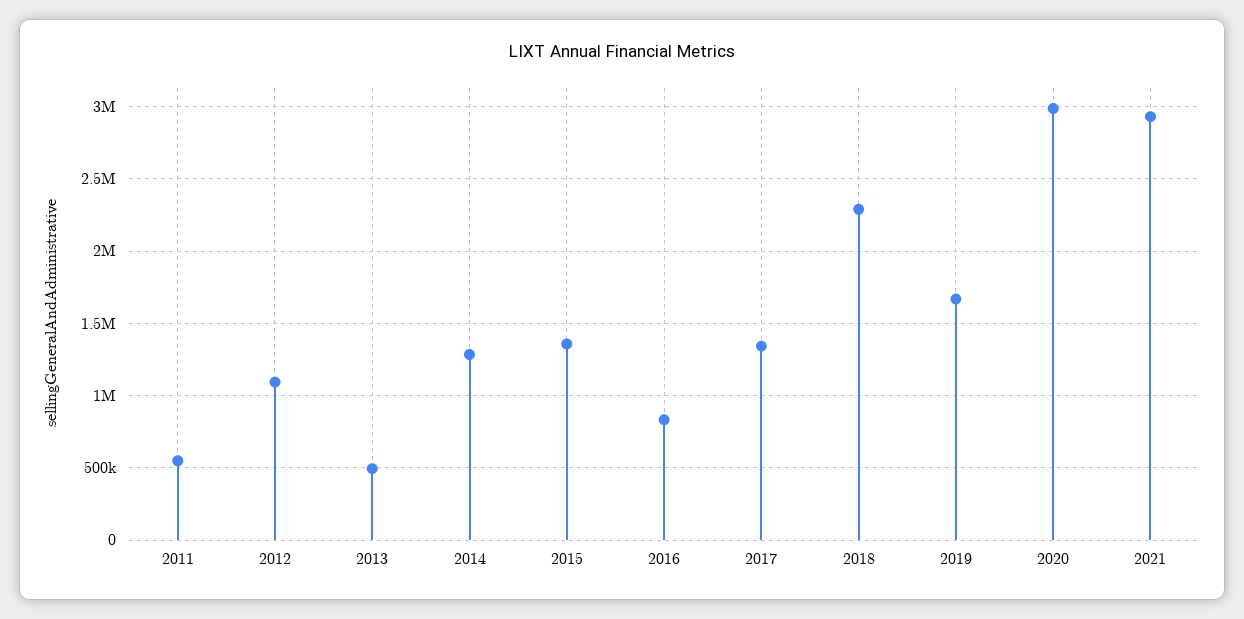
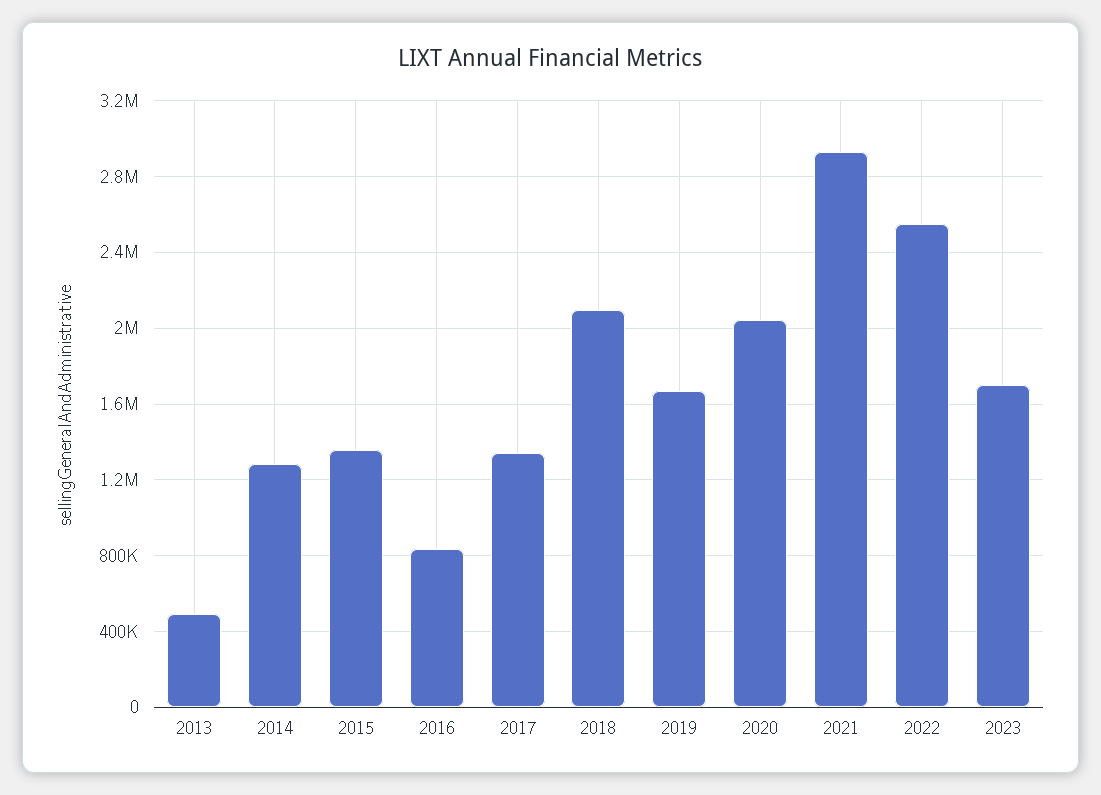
2011: 550000 -> none
2012: 1100000 -> none
2018: 2300000 -> 2100000
2020: 3000000 -> 2050000
2022: none -> 2550000
2023: none -> 1700000

